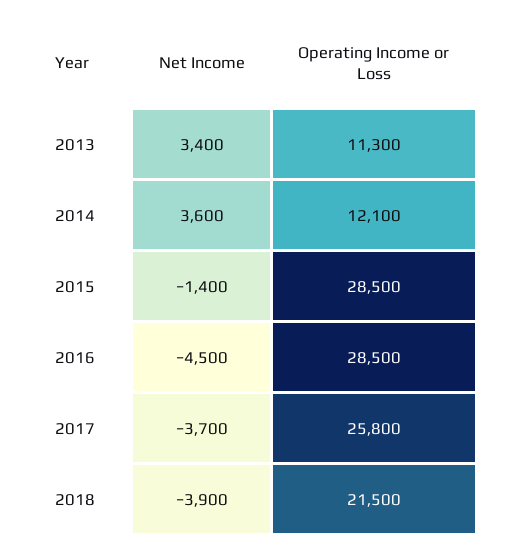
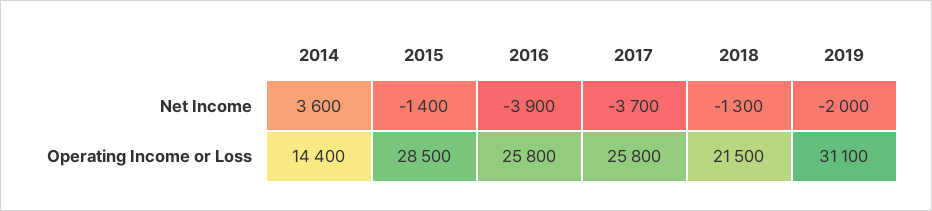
Net Income, 2013: 3400 -> none
Operating Income or Loss, 2013: 11300 -> none
Operating Income or Loss, 2014: 12100 -> 14400
Net Income, 2016: -4500 -> -3900
Operating Income or Loss, 2016: 28500 -> 25800
Net Income, 2018: -3900 -> -1300
Net Income, 2019: none -> -2000
Operating Income or Loss, 2019: none -> 31100

